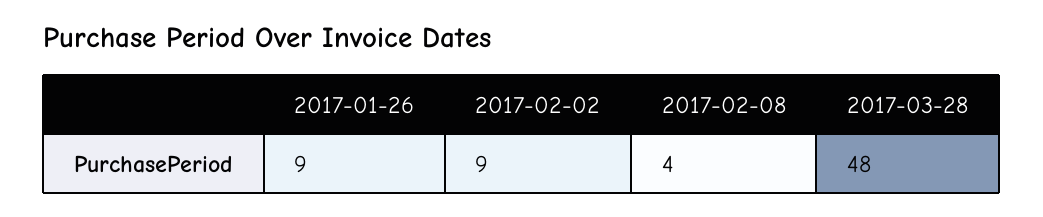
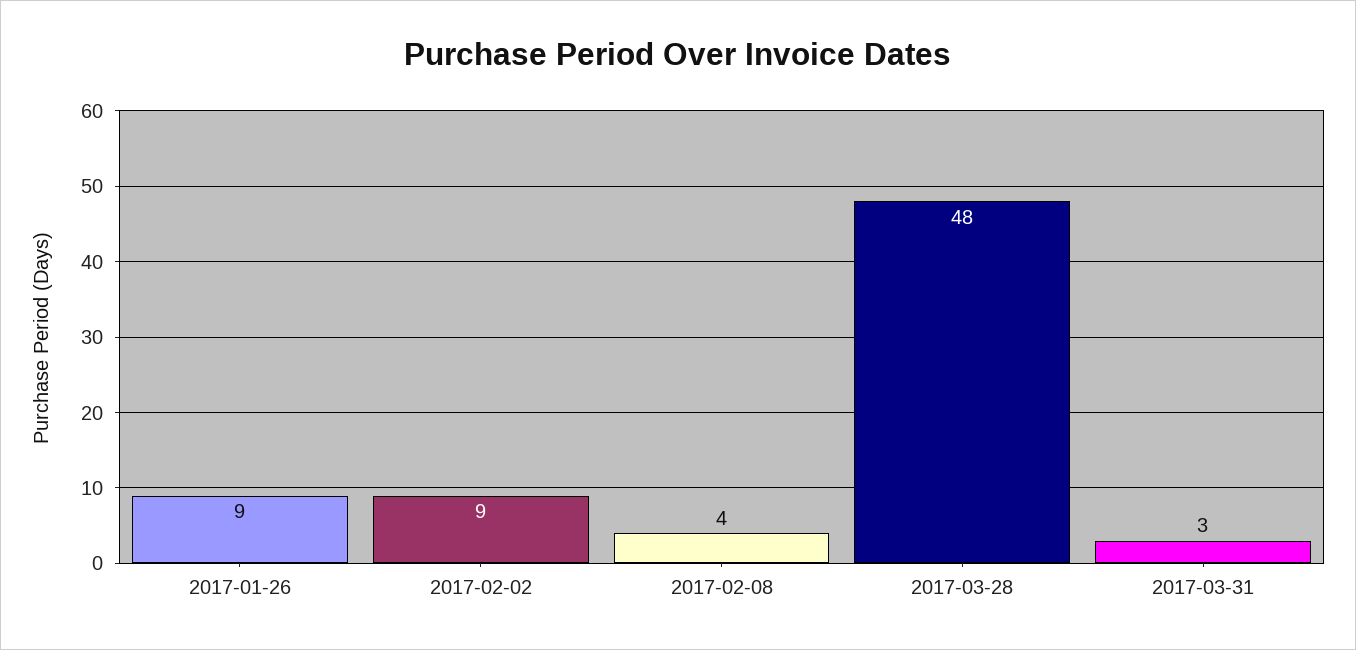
2017-03-31: none -> 3

